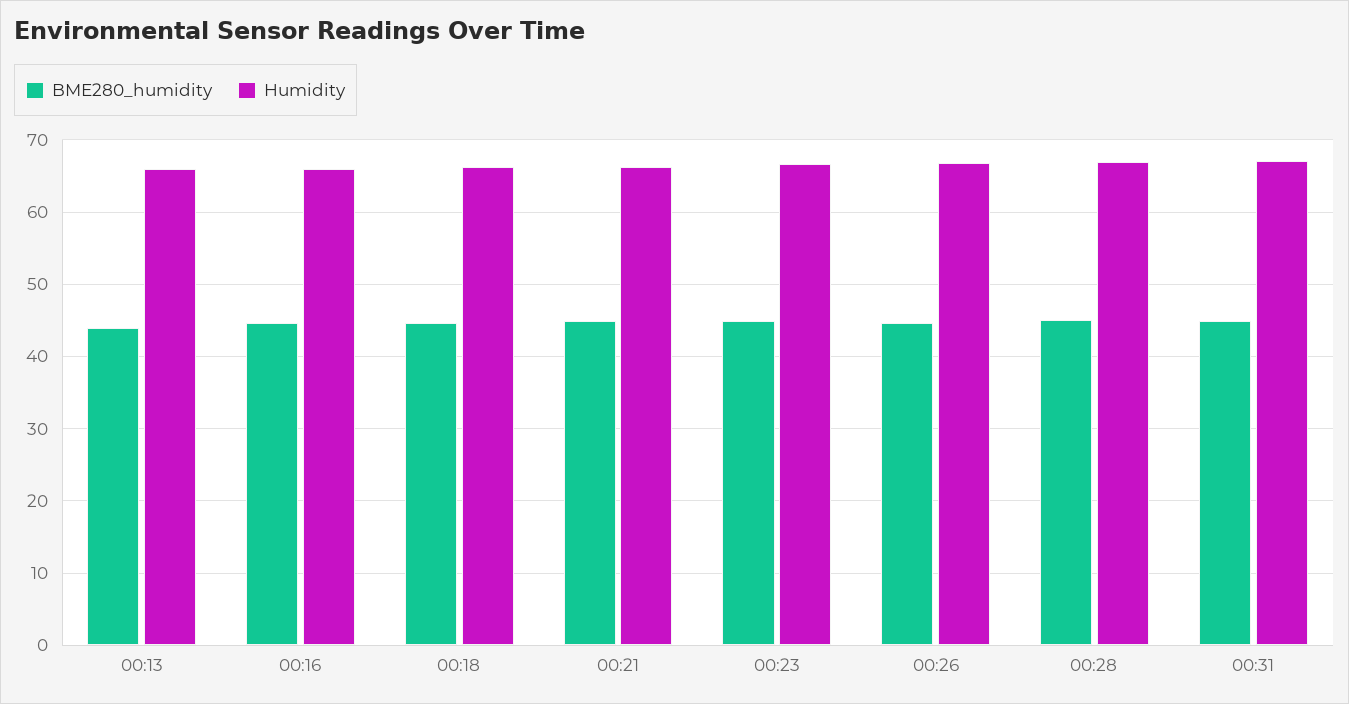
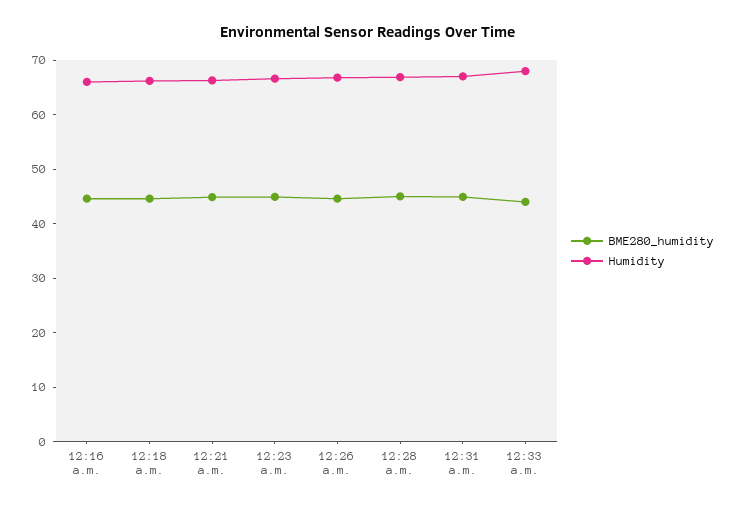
BME280_humidity, 00:13: 44 -> none
Humidity, 00:13: 66 -> none
BME280_humidity, 12:33 a.m.: none -> 44
Humidity, 12:33 a.m.: none -> 68

